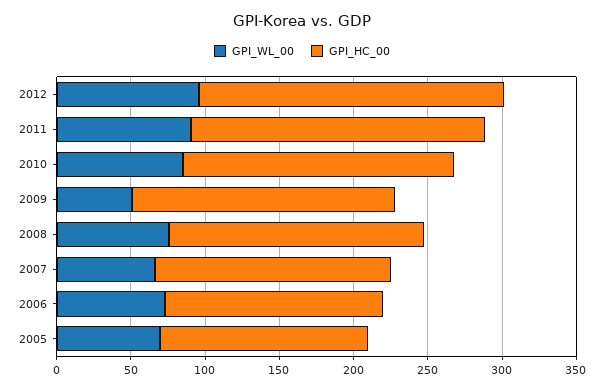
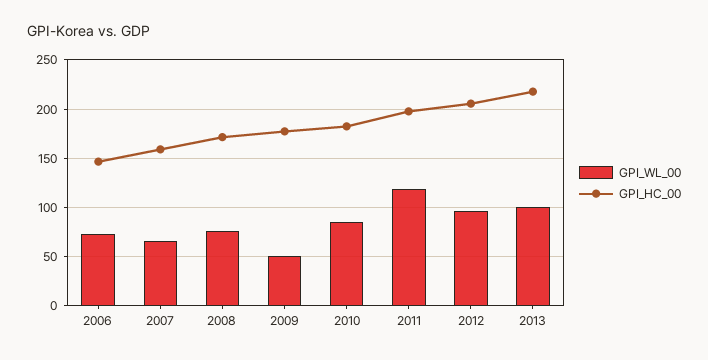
GPI_WL_00, 2011: 90 -> 120
GPI_WL_00, 2005: 70 -> none
GPI_HC_00, 2005: 140 -> none
GPI_WL_00, 2013: none -> 100
GPI_HC_00, 2013: none -> 220

